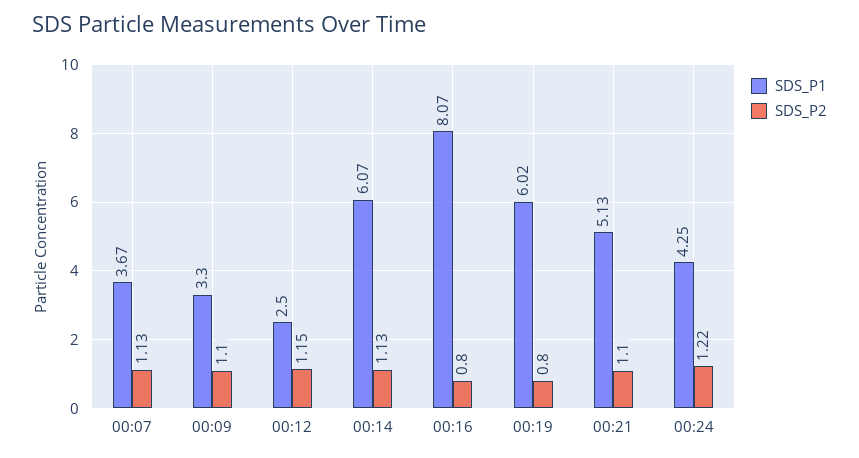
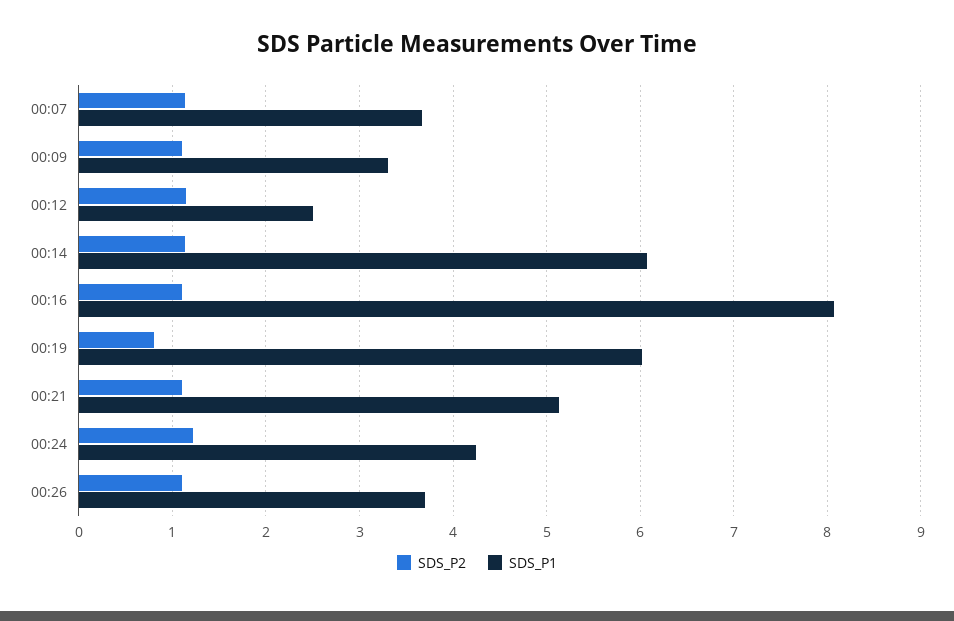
SDS_P2, 00:16: 0.8 -> 1.1
SDS_P2, 00:26: none -> 1.1
SDS_P1, 00:26: none -> 3.7

